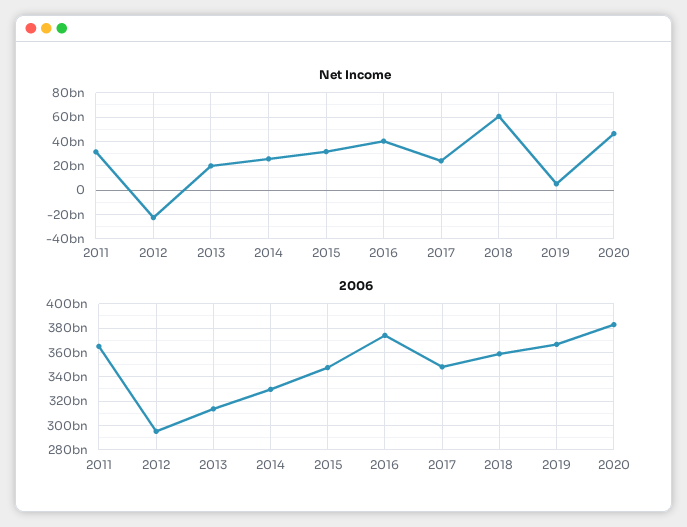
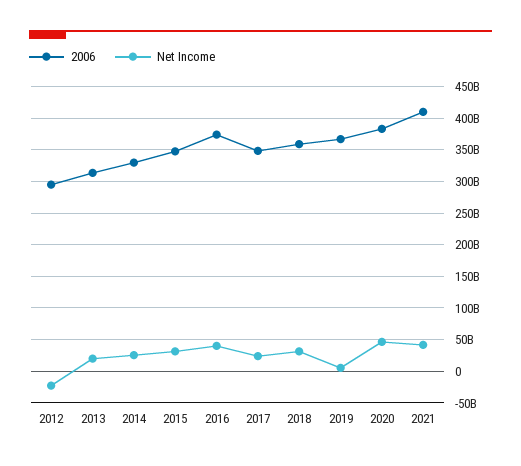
Net Income, 2011: 30000000000 -> none
Net Income, 2018: 60000000000 -> 30000000000
2006, 2011: 365000000000 -> none
2006, 2021: none -> 410000000000
Net Income, 2021: none -> 40000000000

